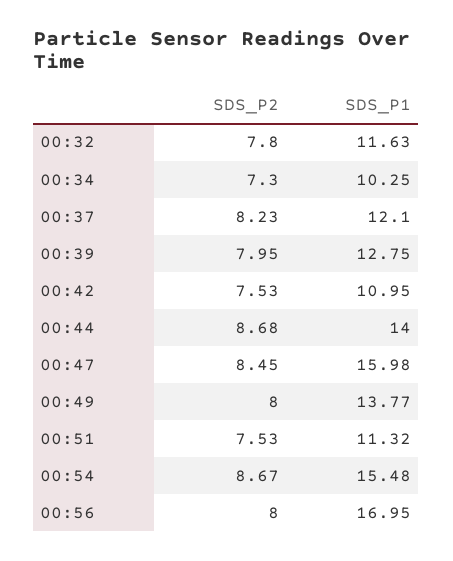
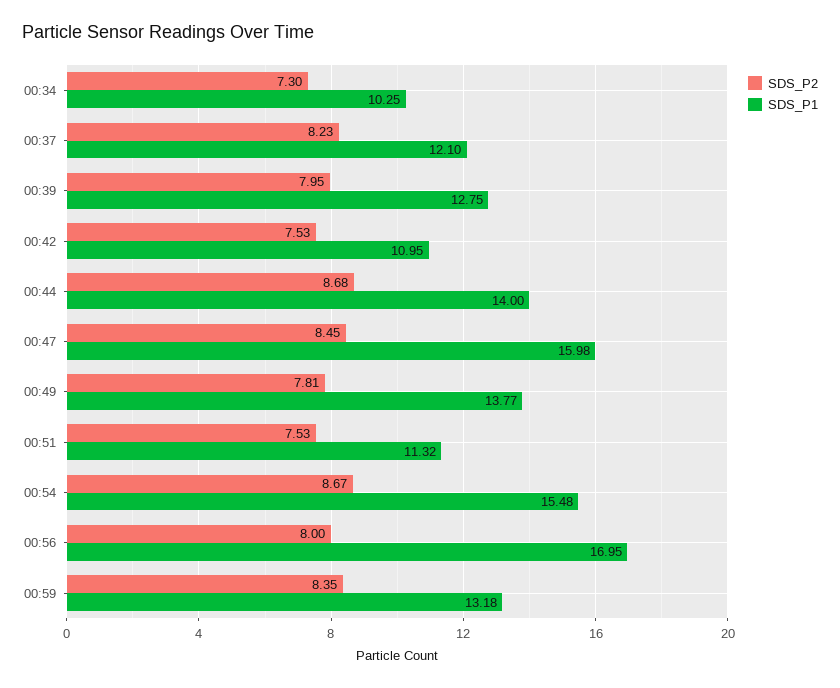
SDS_P2, 00:32: 7.8 -> none
SDS_P1, 00:32: 11.63 -> none
SDS_P2, 00:49: 8 -> 7.81
SDS_P2, 00:59: none -> 8.35
SDS_P1, 00:59: none -> 13.18

